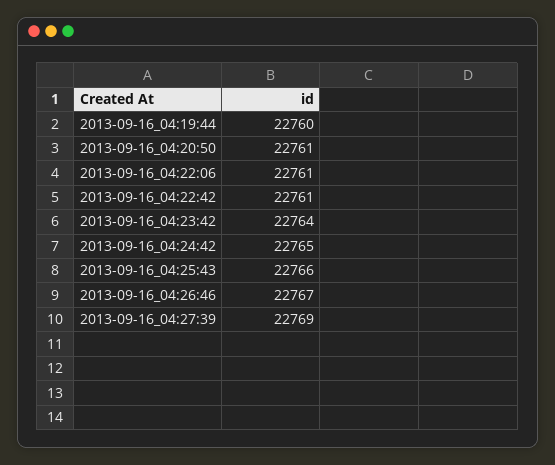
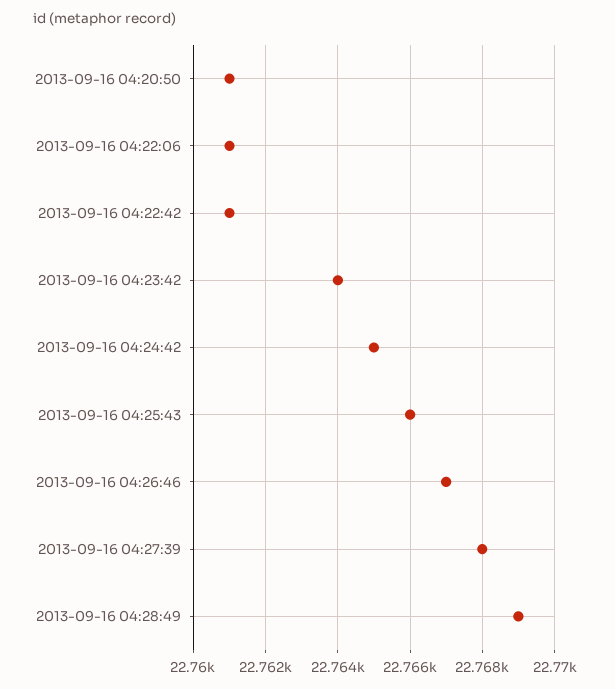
2013-09-16_04:19:44: 22760 -> none
2013-09-16_04:27:39: 22769 -> 22768
2013-09-16 04:28:49: none -> 22769

